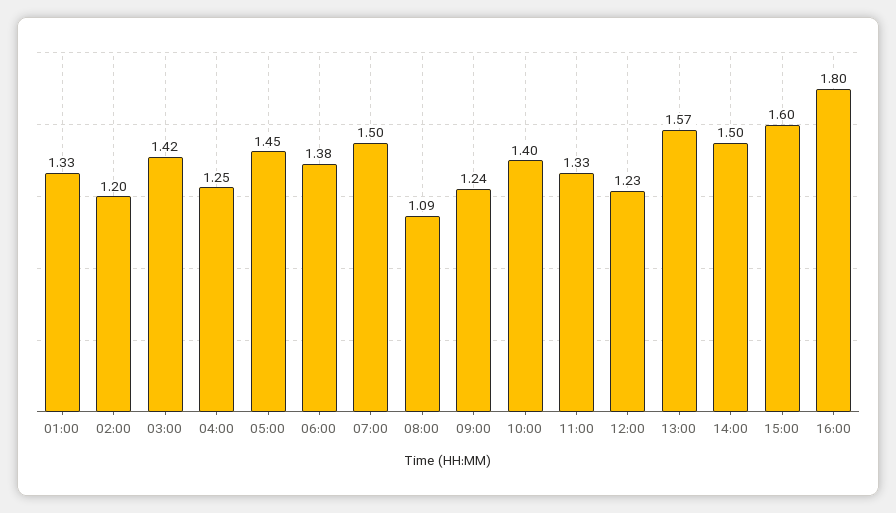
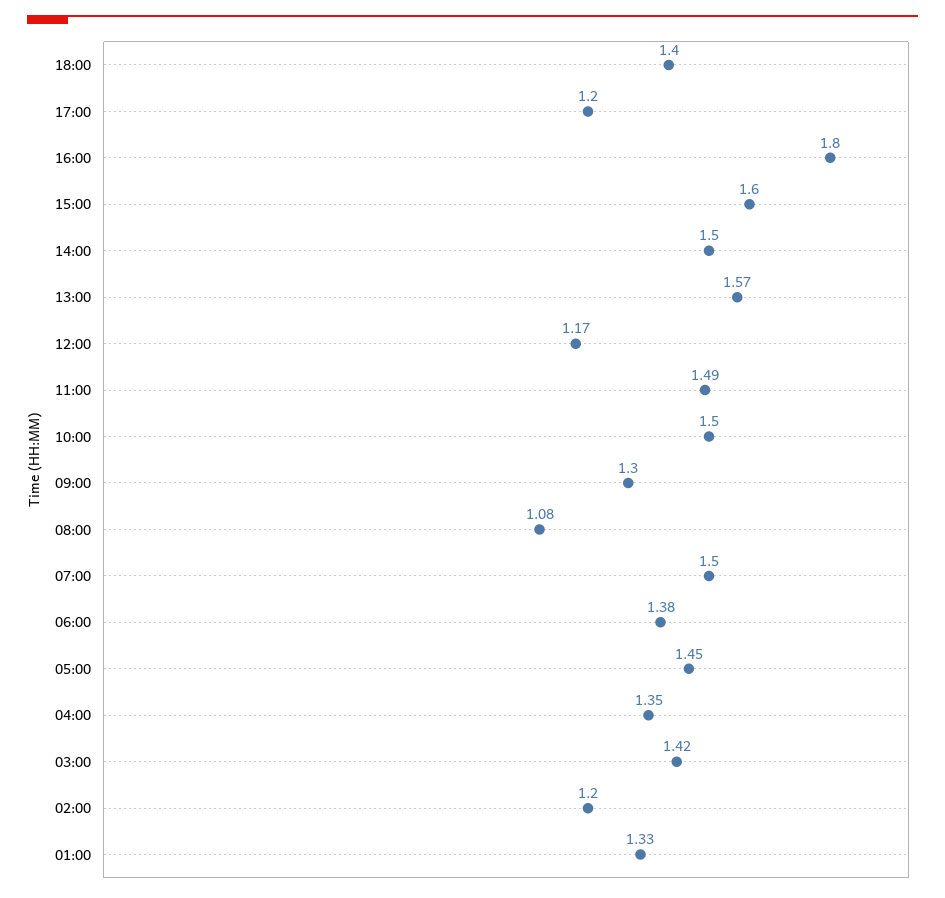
04:00: 1.25 -> 1.35
08:00: 1.09 -> 1.08
09:00: 1.24 -> 1.3
10:00: 1.4 -> 1.5
11:00: 1.33 -> 1.49
12:00: 1.23 -> 1.17
18:00: none -> 1.4
17:00: none -> 1.2

